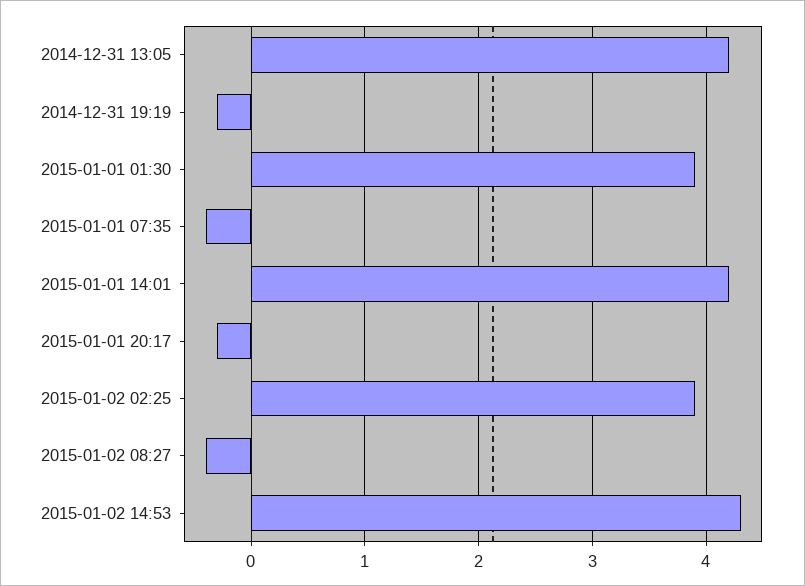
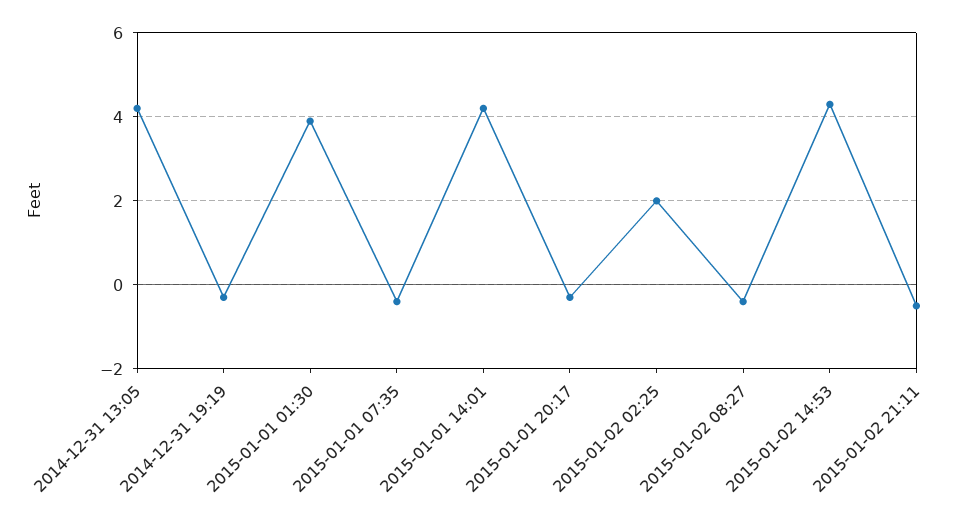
2015-01-02 02:25: 3.9 -> 2
2015-01-02 21:11: none -> -0.5

